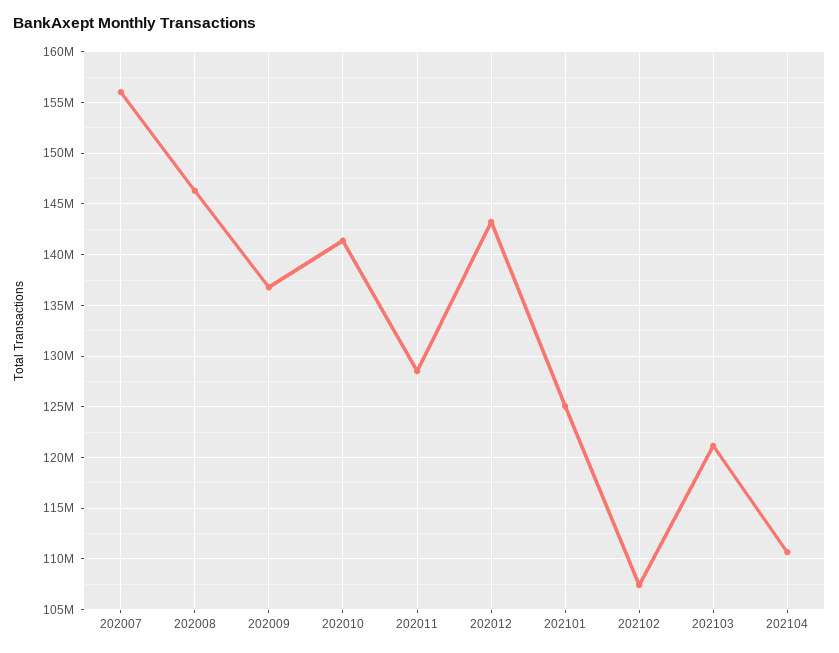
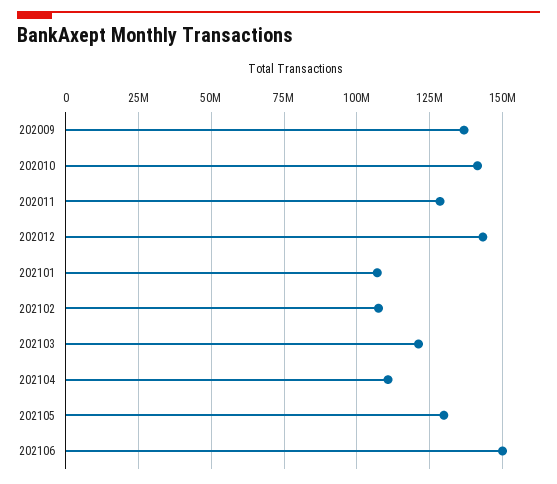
202007: 156000000 -> none
202008: 146000000 -> none
202101: 125000000 -> 107500000
202105: none -> 130000000
202106: none -> 150000000

